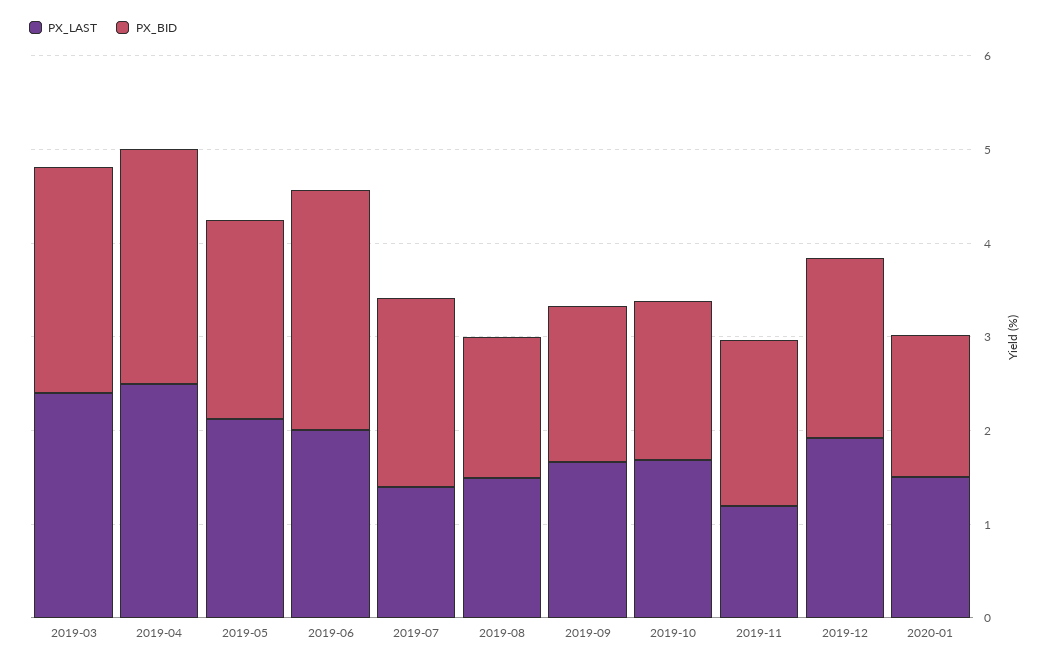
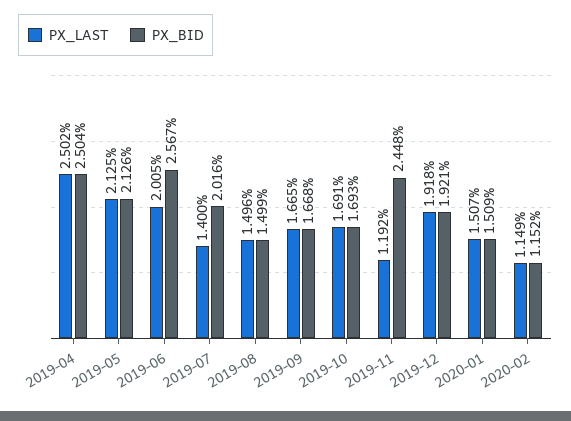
PX_LAST, 2019-03: 2.4 -> none
PX_BID, 2019-03: 2.4 -> none
PX_BID, 2019-11: 1.8 -> 2.448
PX_LAST, 2020-02: none -> 1.149
PX_BID, 2020-02: none -> 1.152

